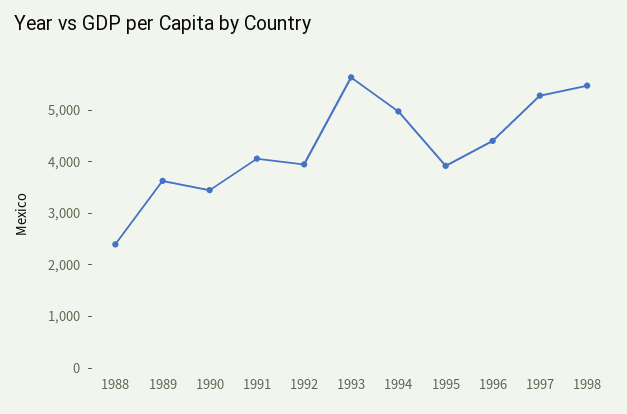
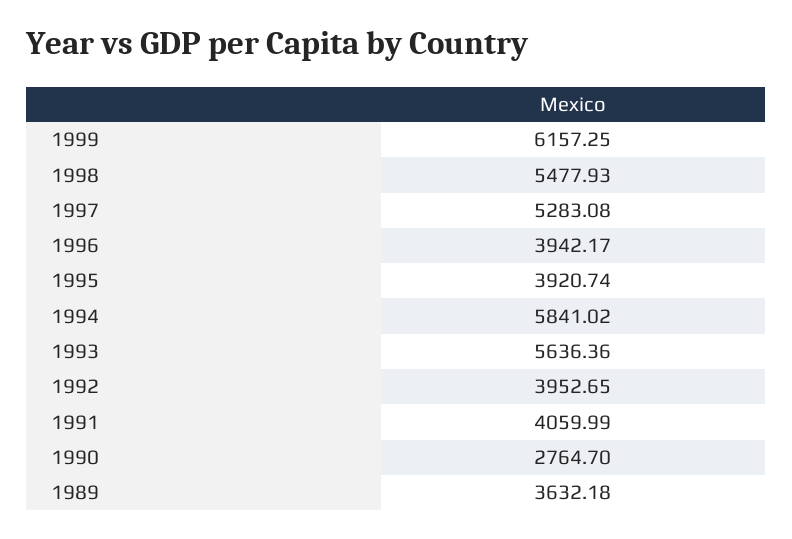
1988: 2400 -> none
1990: 3400 -> 2764.7
1994: 5000 -> 5841.02
1996: 4400 -> 3942.17
1999: none -> 6157.25

